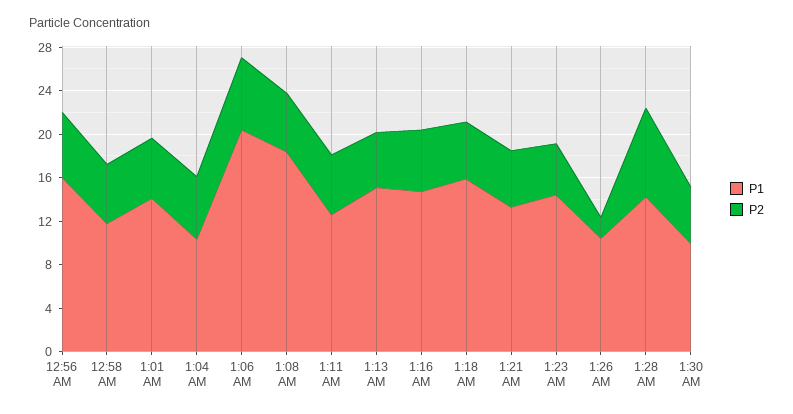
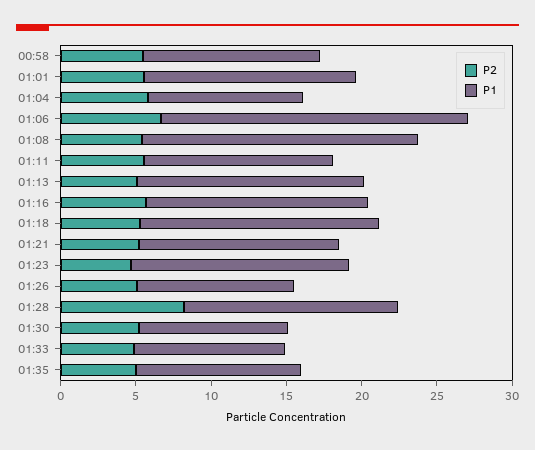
P1, 12:56 AM: 16 -> none
P2, 12:56 AM: 6 -> none
P2, 1:26 AM: 2 -> 5
P2, 01:33: none -> 5
P1, 01:33: none -> 10
P2, 01:35: none -> 5
P1, 01:35: none -> 11

